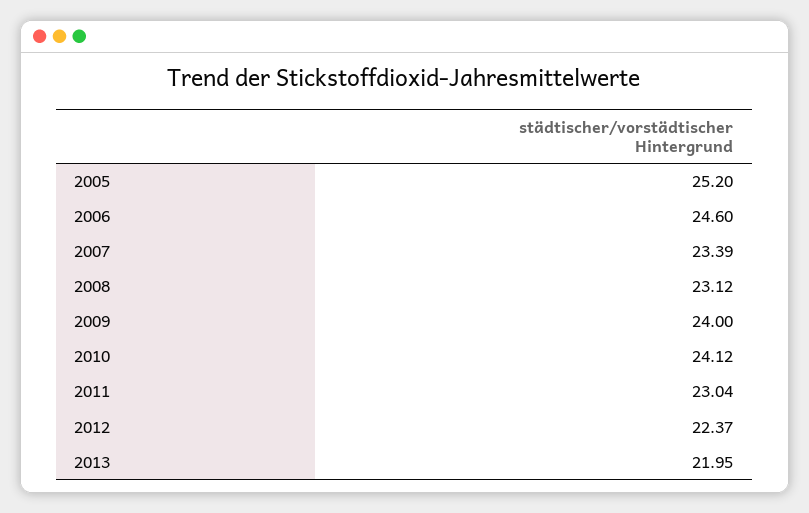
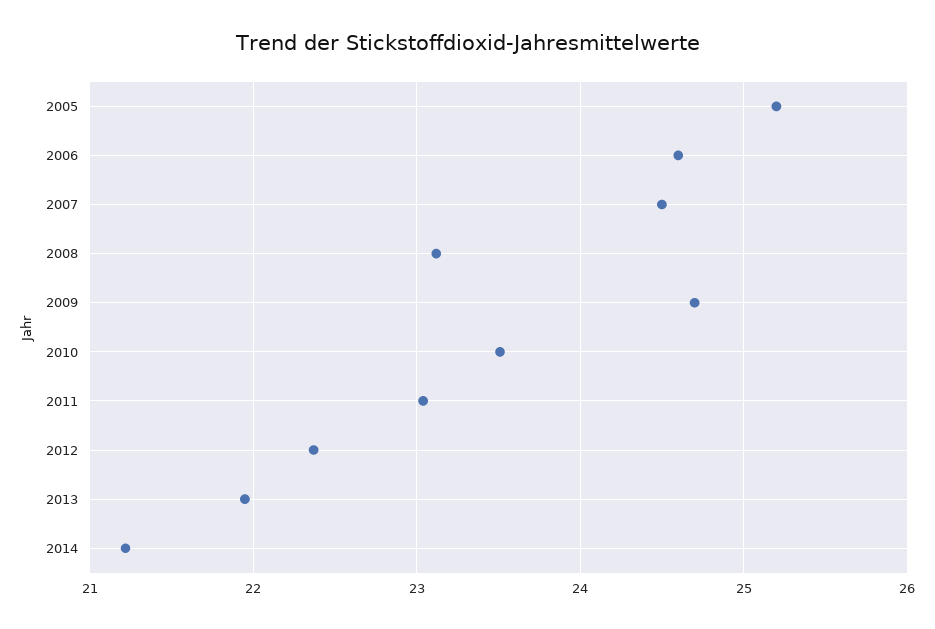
2007: 23.39 -> 24.5
2009: 24 -> 24.7
2010: 24.12 -> 23.5
2014: none -> 21.2

